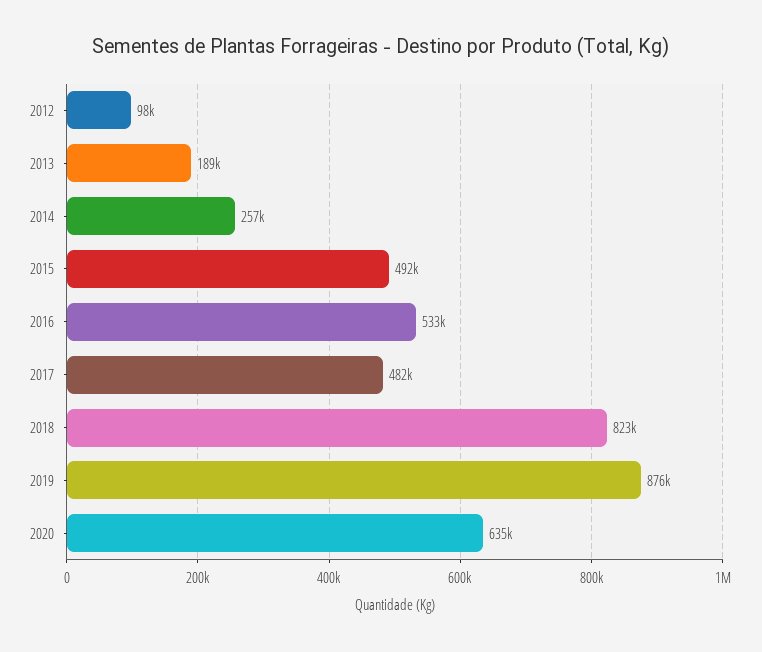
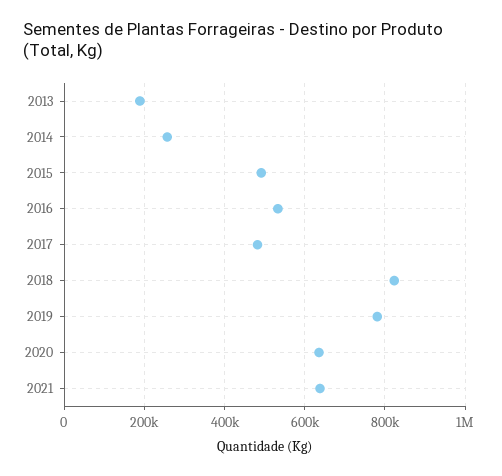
2012: 98000 -> none
2019: 876000 -> 780000
2021: none -> 640000

